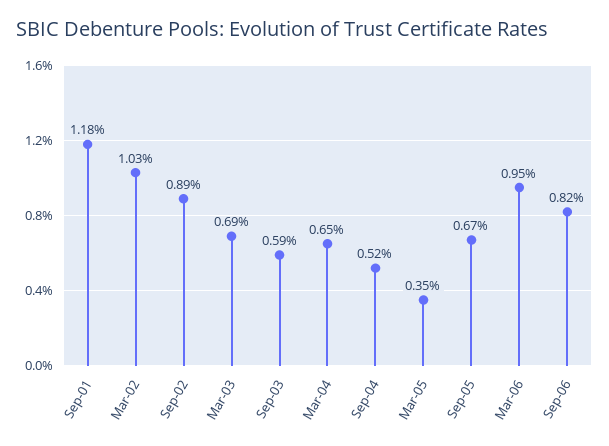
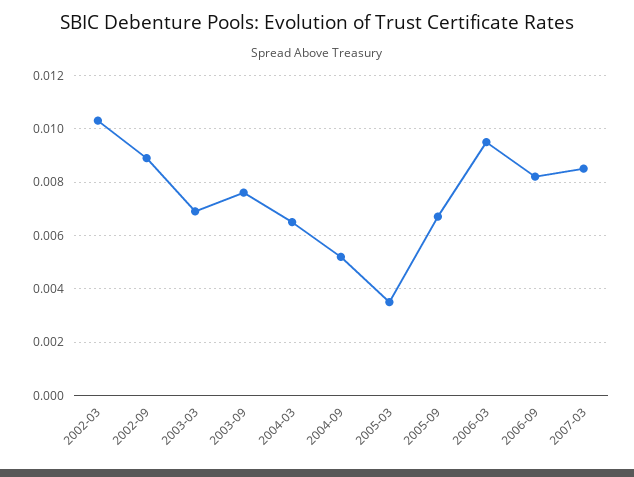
Sep-01: 0.0118 -> none
Sep-03: 0.0059 -> 0.0075
2007-03: none -> 0.0085

